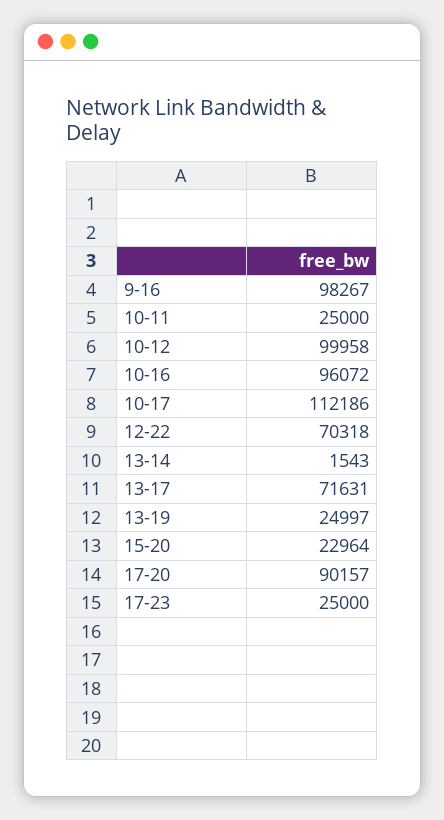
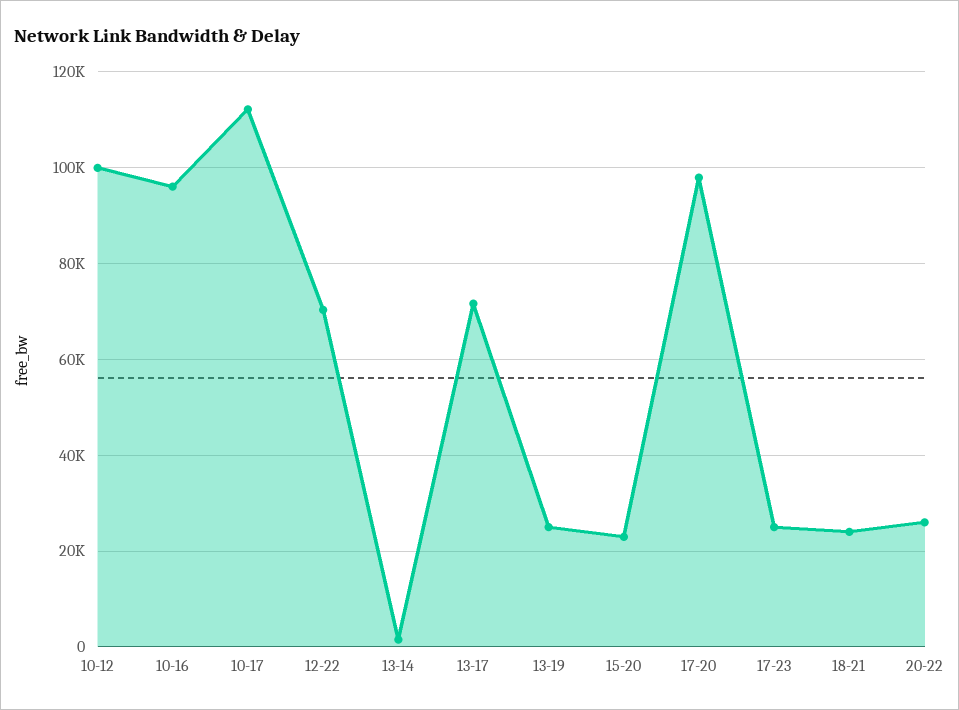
9-16: 98267 -> none
10-11: 25000 -> none
17-20: 90157 -> 98000
18-21: none -> 24000
20-22: none -> 26000

